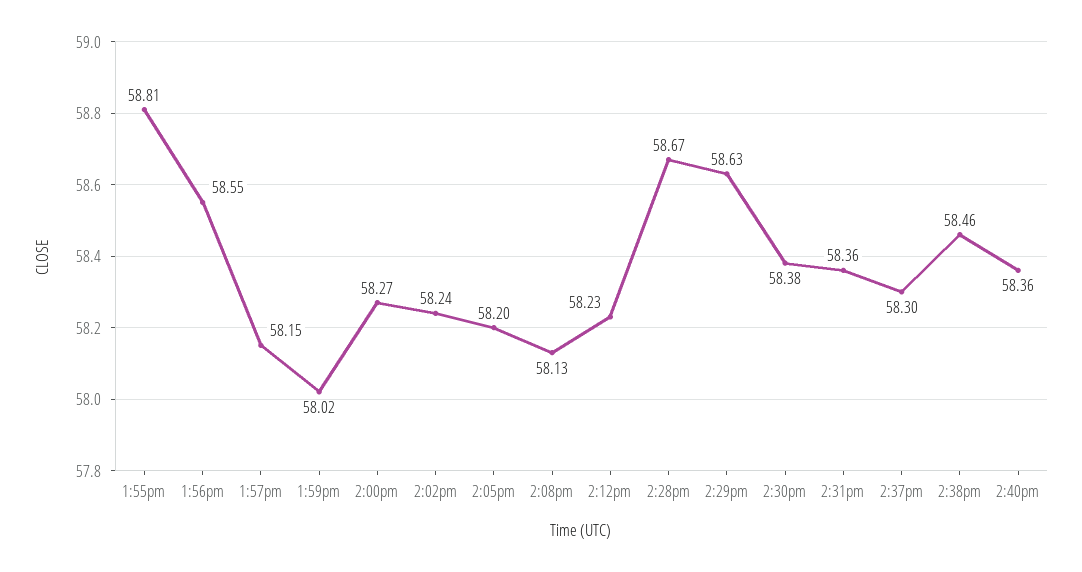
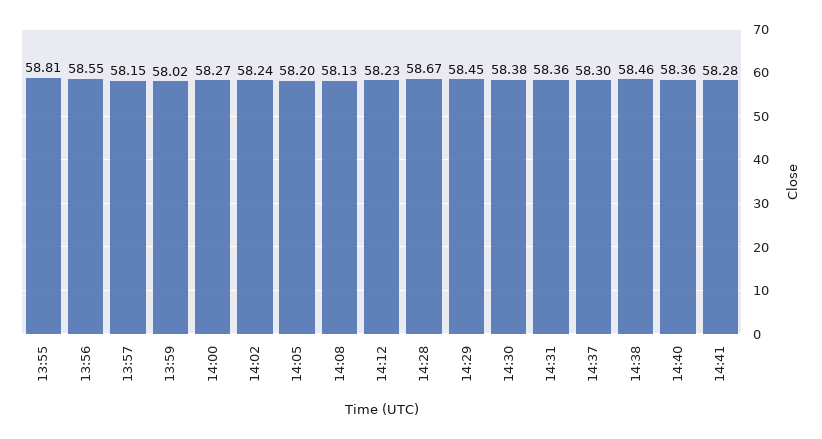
2:29pm: 58.63 -> 58.45
14:41: none -> 58.28

